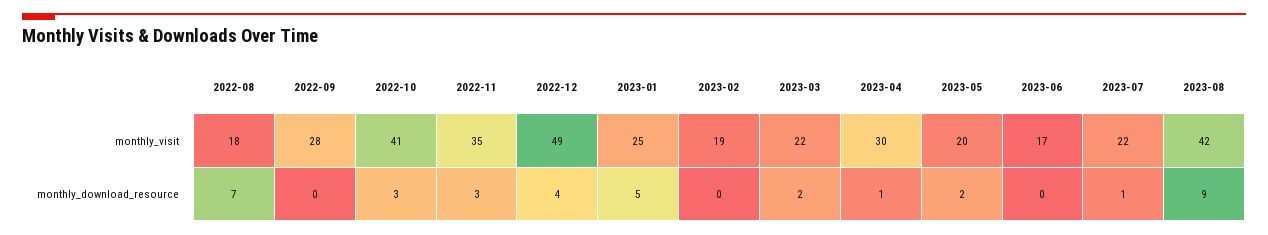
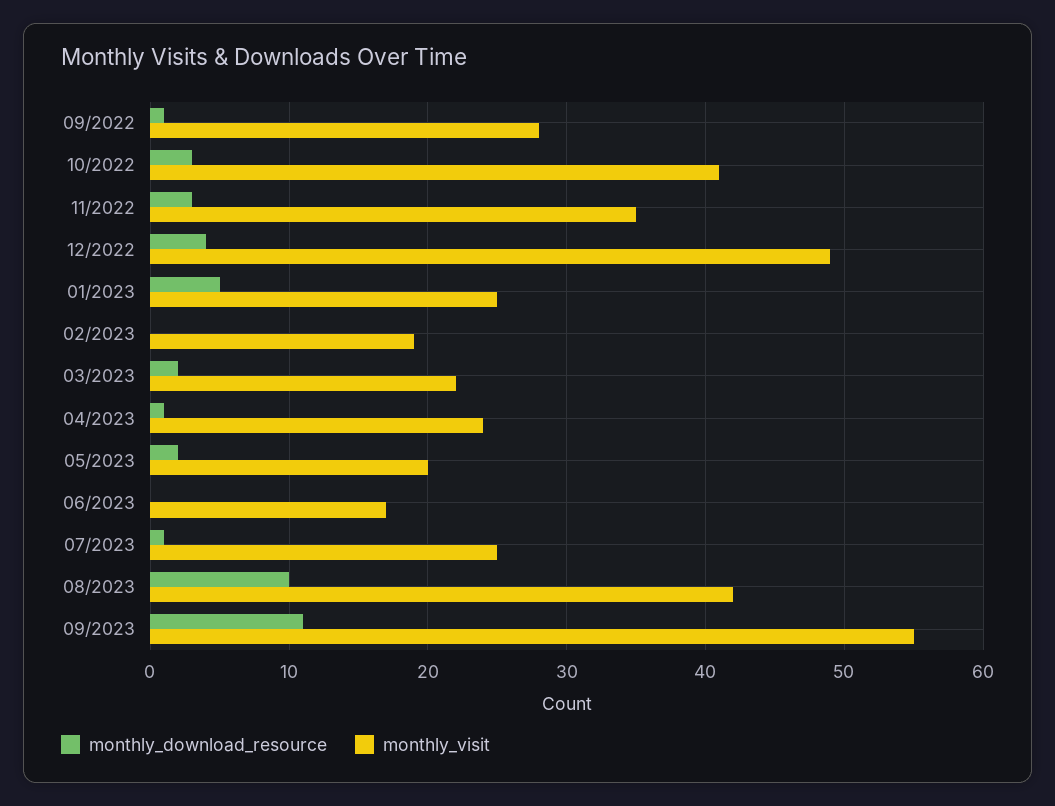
monthly_visit, 2022-08: 18 -> none
monthly_visit, 2023-04: 30 -> 24
monthly_visit, 2023-07: 22 -> 25
monthly_download_resource, 2022-08: 7 -> none
monthly_download_resource, 2022-09: 0 -> 1
monthly_download_resource, 2023-08: 9 -> 10
monthly_download_resource, 09/2023: none -> 11
monthly_visit, 09/2023: none -> 55

